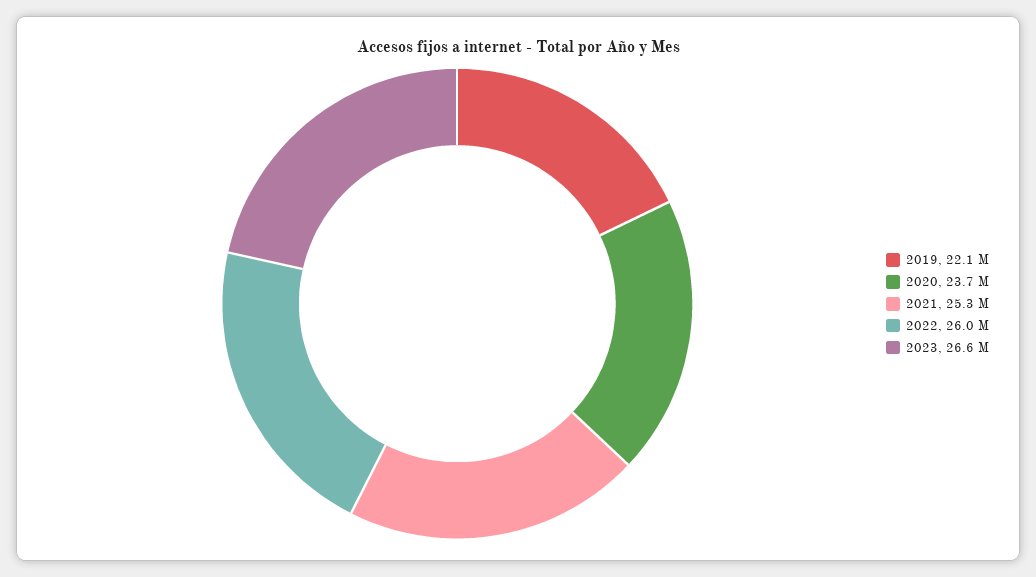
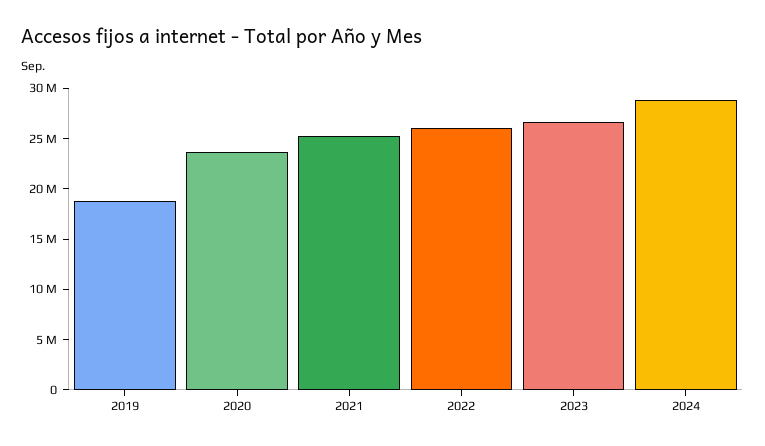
2019: 22100000 -> 19000000
2024: none -> 29000000

